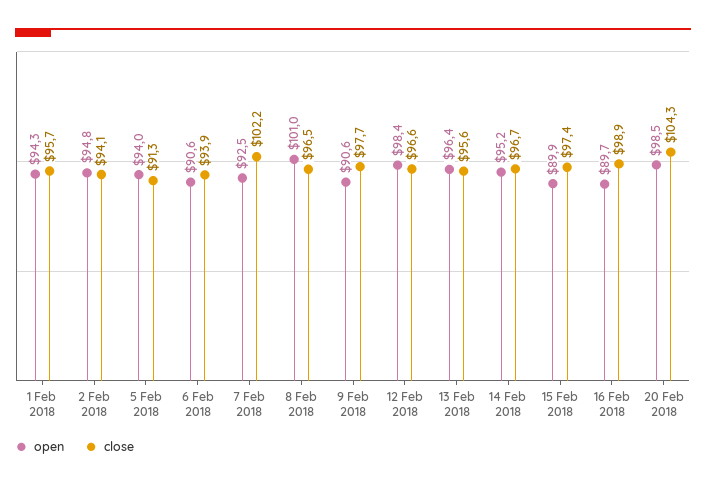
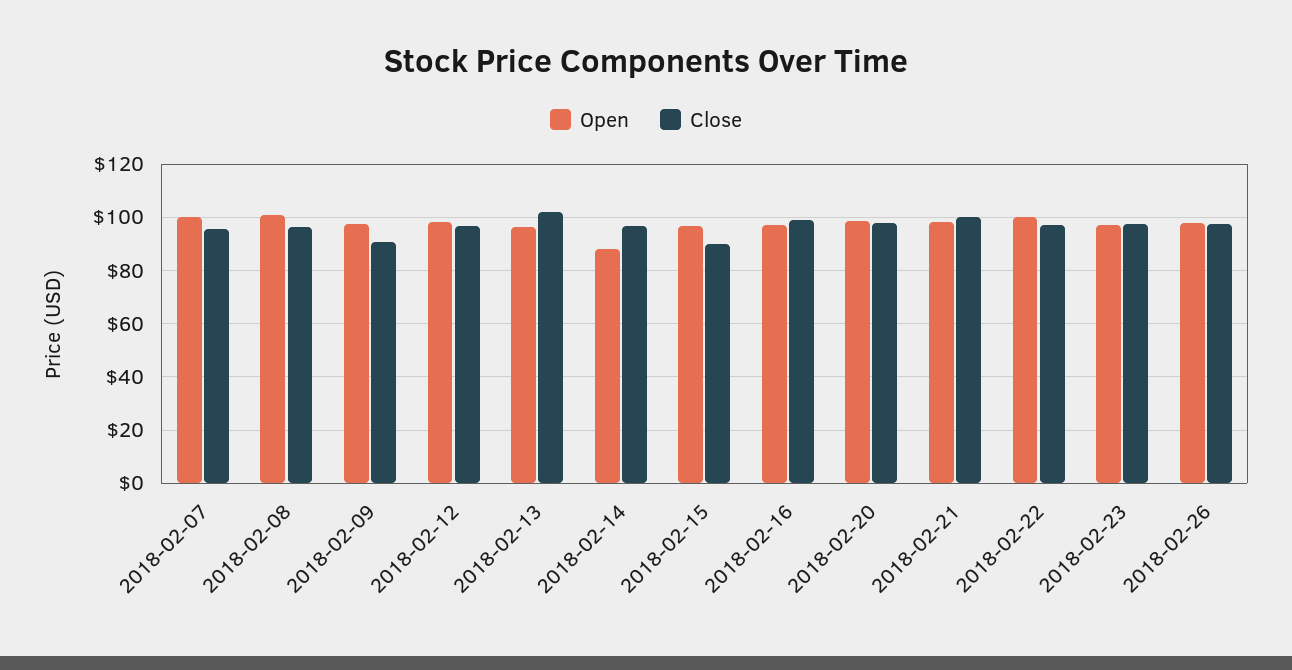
open, 1 Feb 2018: 94.3 -> none
close, 1 Feb 2018: 95.7 -> none
open, 2 Feb 2018: 94.8 -> none
close, 2 Feb 2018: 94.1 -> none
open, 5 Feb 2018: 94 -> none
close, 5 Feb 2018: 91.3 -> none
open, 6 Feb 2018: 90.6 -> none
close, 6 Feb 2018: 93.9 -> none
open, 7 Feb 2018: 92.5 -> 100
close, 7 Feb 2018: 102.2 -> 95
open, 9 Feb 2018: 90.6 -> 97.5
close, 9 Feb 2018: 97.7 -> 90
close, 13 Feb 2018: 95.6 -> 102.5
open, 14 Feb 2018: 95.2 -> 87.5
open, 15 Feb 2018: 89.9 -> 97.5
close, 15 Feb 2018: 97.4 -> 90
open, 16 Feb 2018: 89.7 -> 97.5
close, 20 Feb 2018: 104.3 -> 97.5
open, 2018-02-21: none -> 97.5
close, 2018-02-21: none -> 100
open, 2018-02-22: none -> 100
close, 2018-02-22: none -> 97.5
open, 2018-02-23: none -> 97.5
close, 2018-02-23: none -> 97.5
open, 2018-02-26: none -> 97.5
close, 2018-02-26: none -> 97.5

